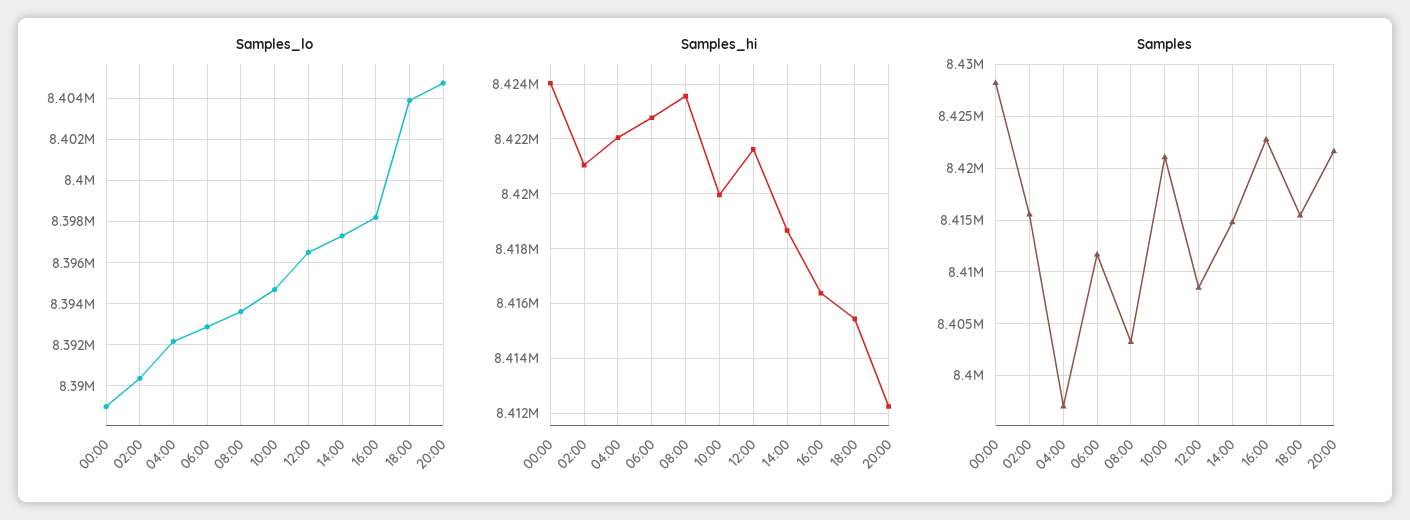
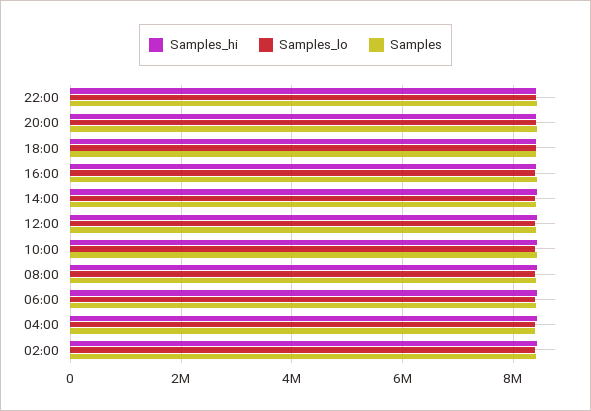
Samples_lo, 00:00: 8389000 -> none
Samples_hi, 00:00: 8424000 -> none
Samples, 00:00: 8428000 -> none
Samples_hi, 22:00: none -> 8400000
Samples_lo, 22:00: none -> 8400000
Samples, 22:00: none -> 8400000

